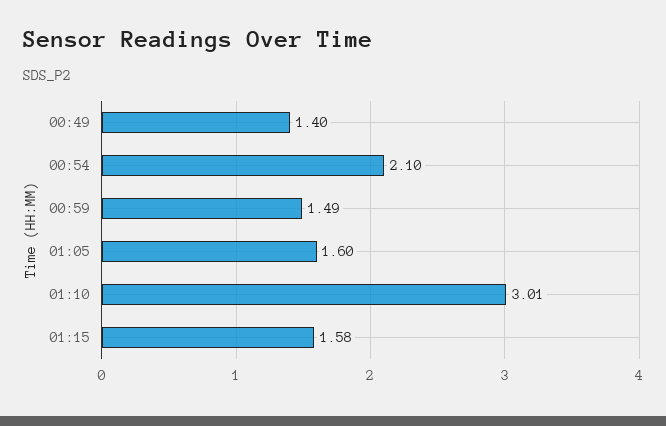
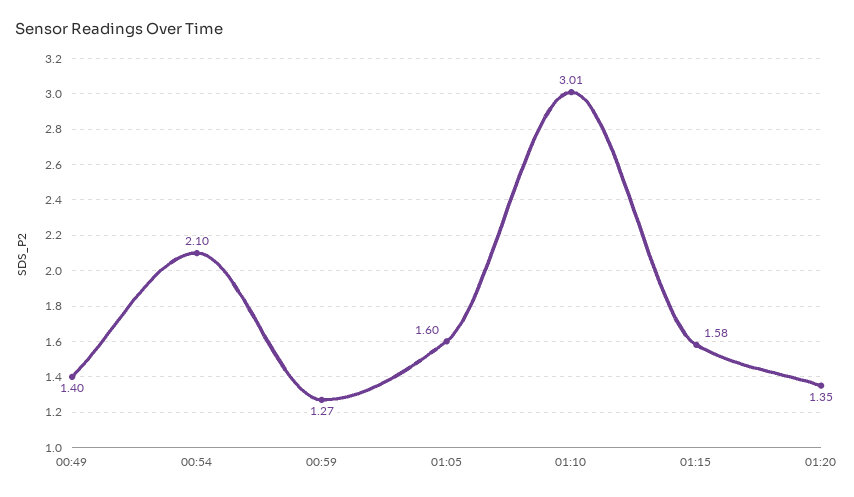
00:59: 1.49 -> 1.27
01:20: none -> 1.35

